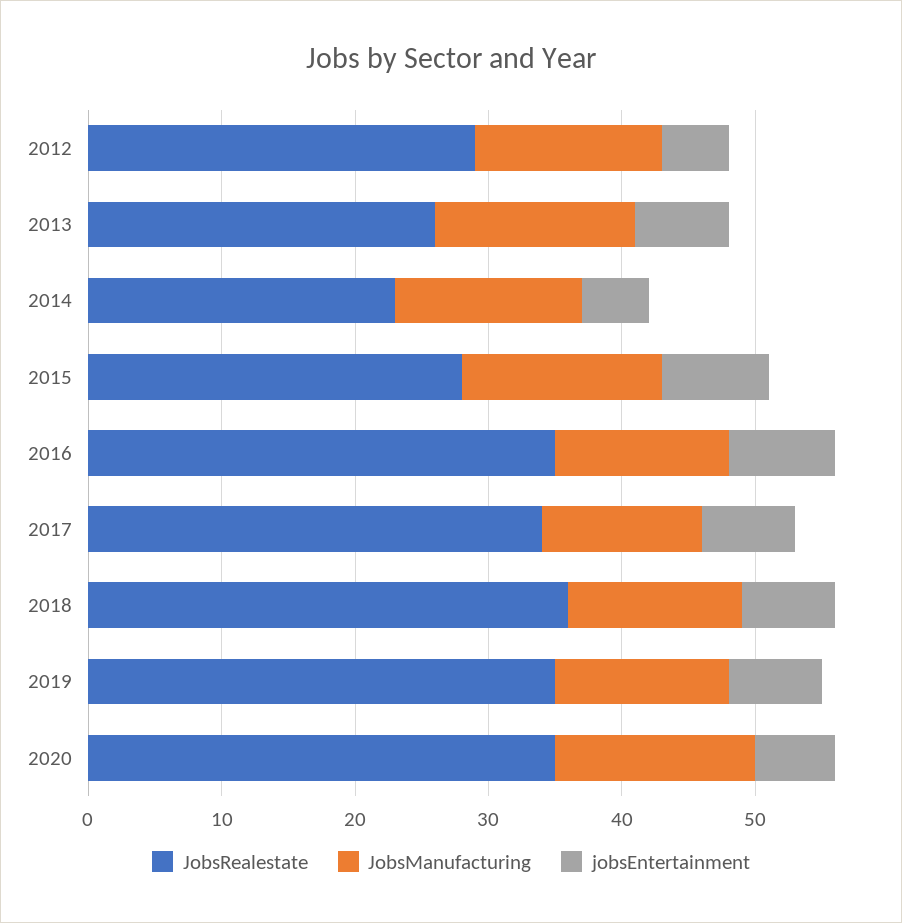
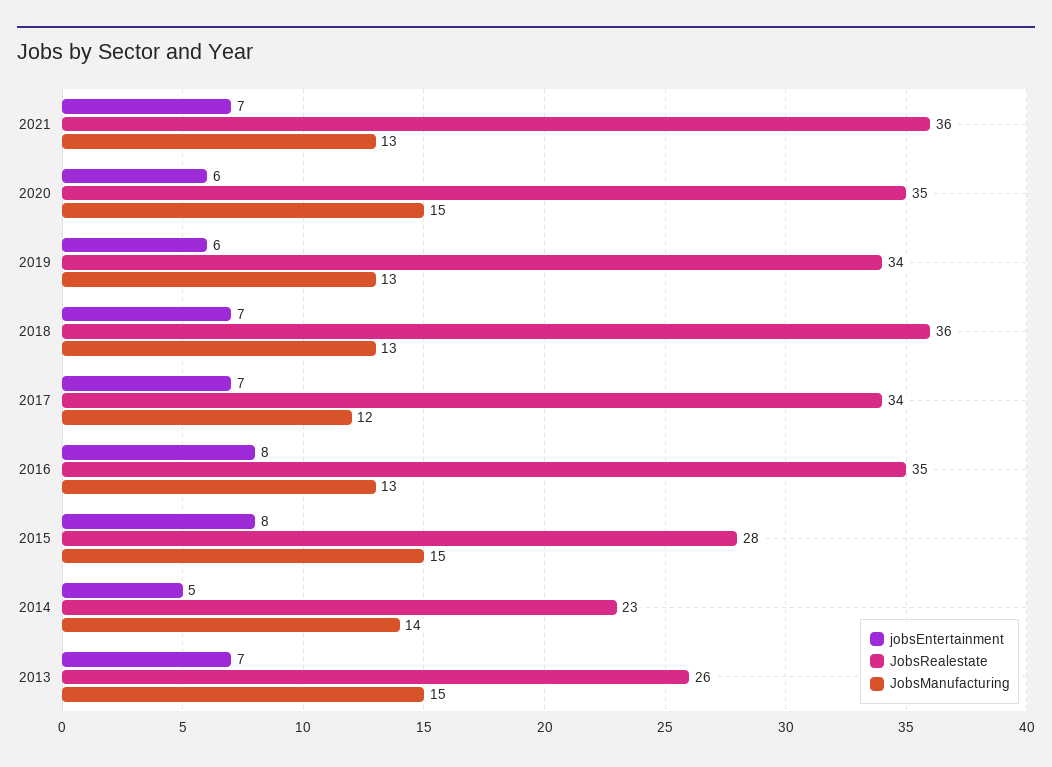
JobsRealestate, 2012: 29 -> none
JobsManufacturing, 2012: 14 -> none
jobsEntertainment, 2012: 5 -> none
JobsRealestate, 2019: 35 -> 34
jobsEntertainment, 2019: 7 -> 6
jobsEntertainment, 2021: none -> 7
JobsRealestate, 2021: none -> 36
JobsManufacturing, 2021: none -> 13

